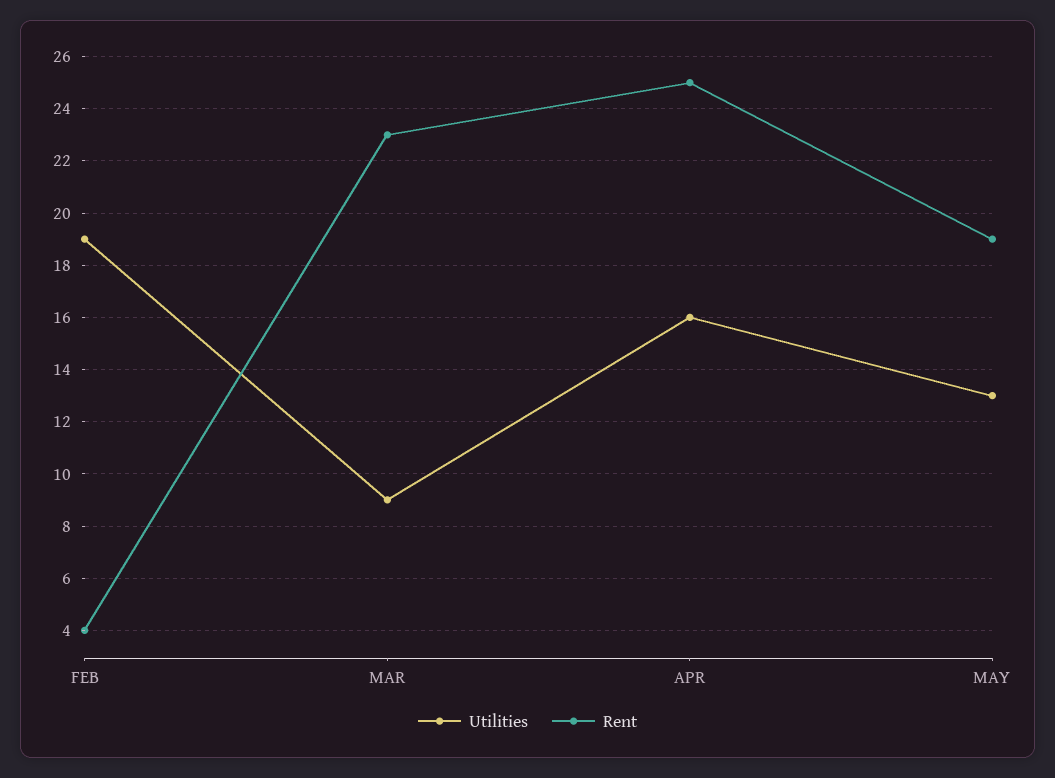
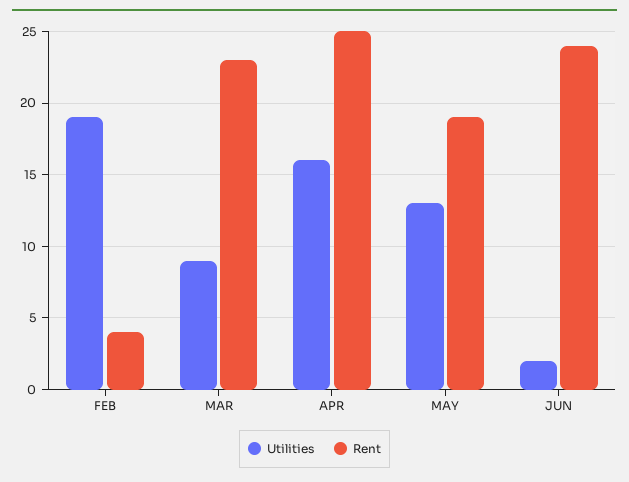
Utilities, JUN: none -> 2
Rent, JUN: none -> 24

